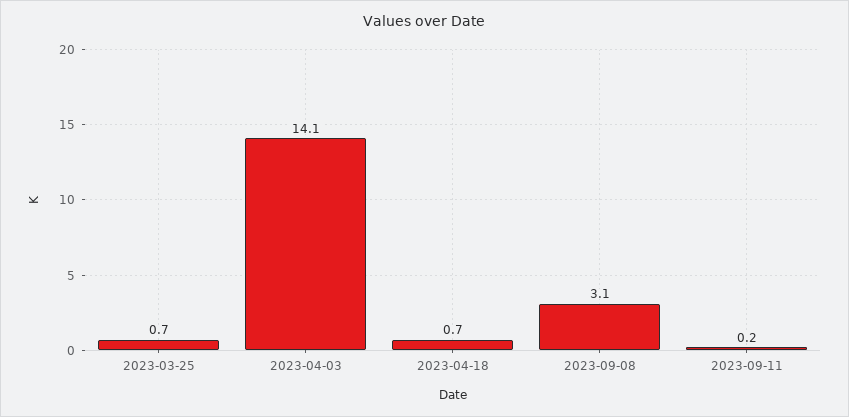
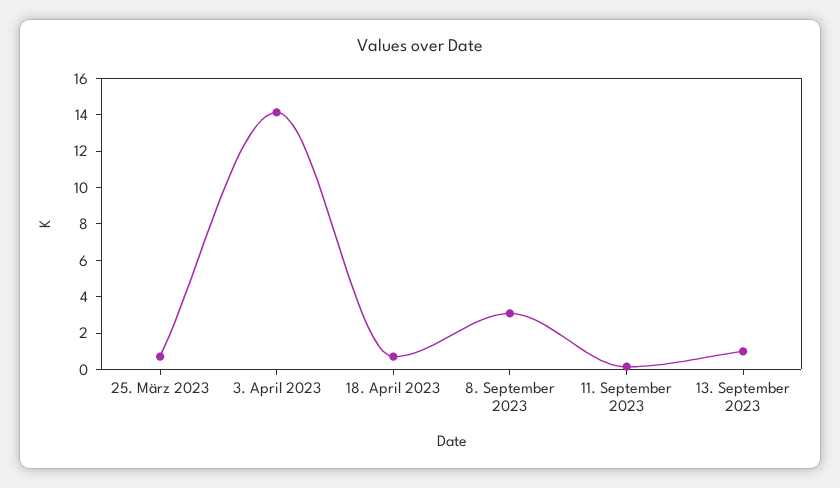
13. September 2023: none -> 1

